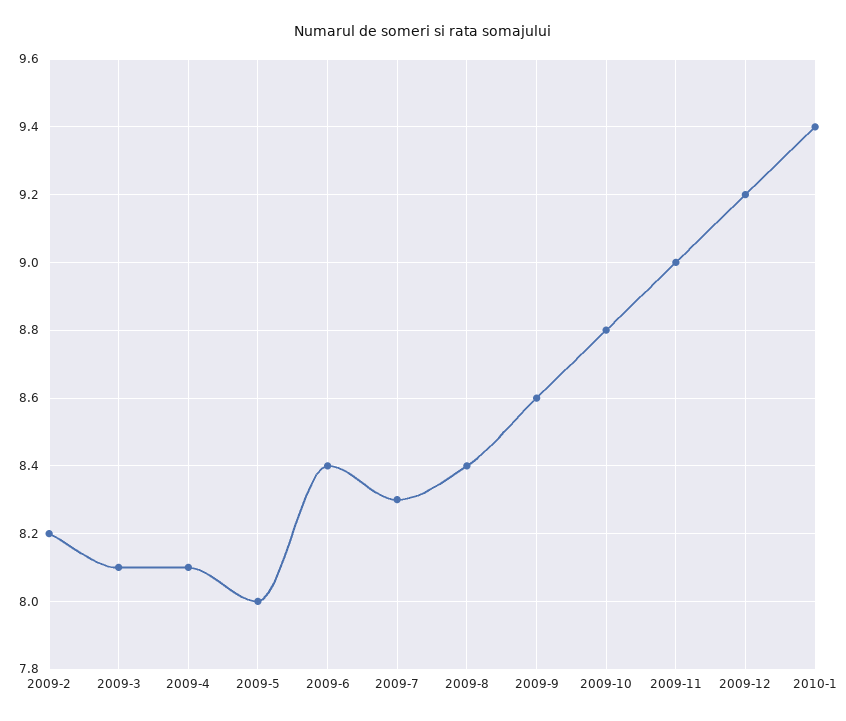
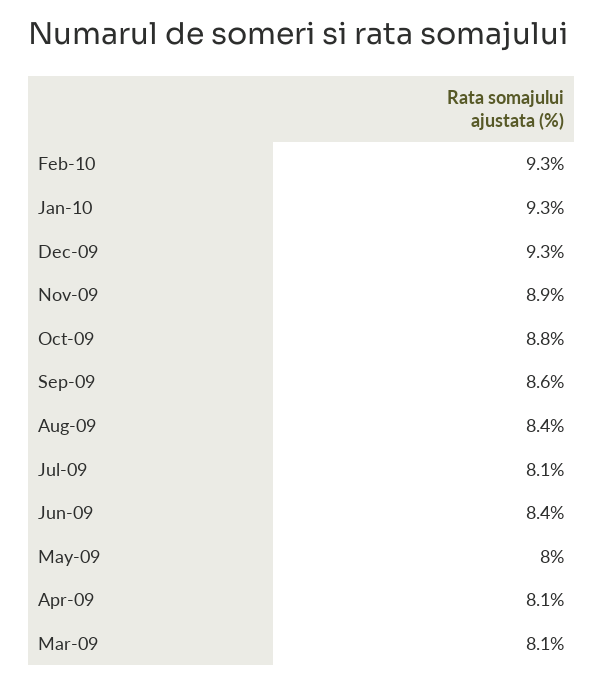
2009-2: 8.2 -> none
2009-7: 8.3 -> 8.1
2009-11: 9 -> 8.9
2009-12: 9.2 -> 9.3
2010-1: 9.4 -> 9.3
Feb-10: none -> 9.3

